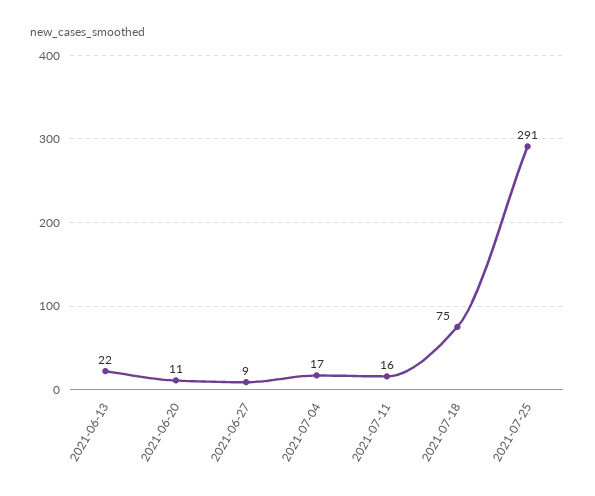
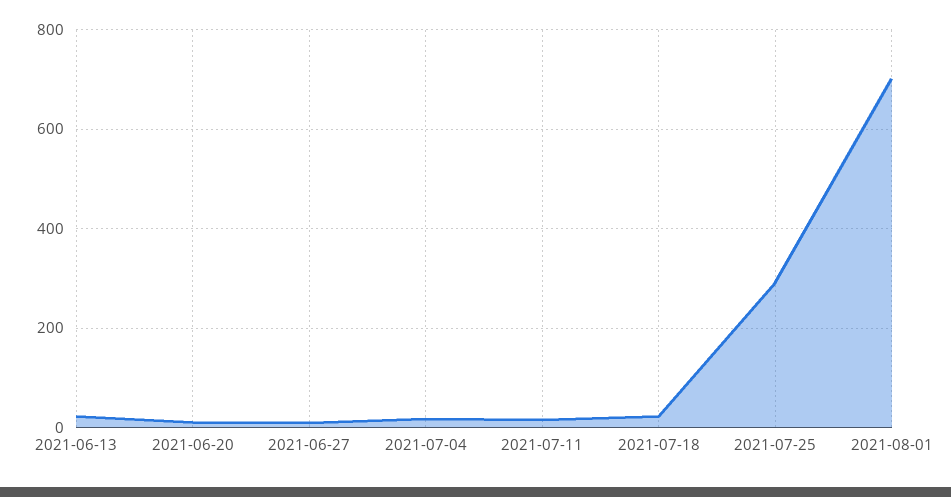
2021-07-18: 75 -> 20
2021-08-01: none -> 700

